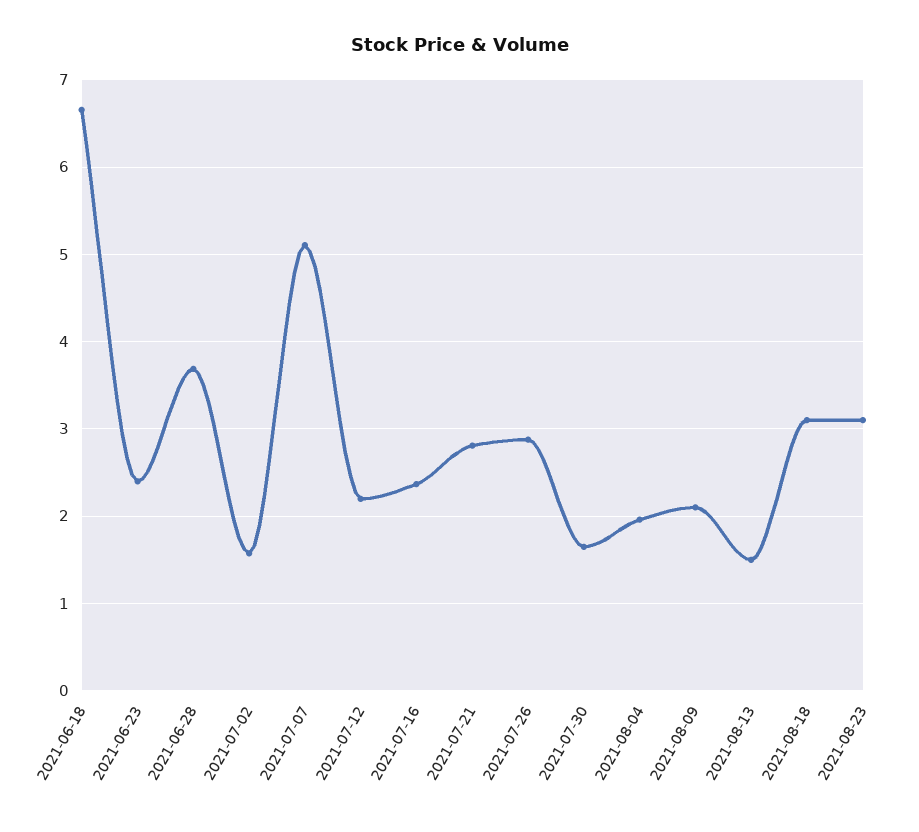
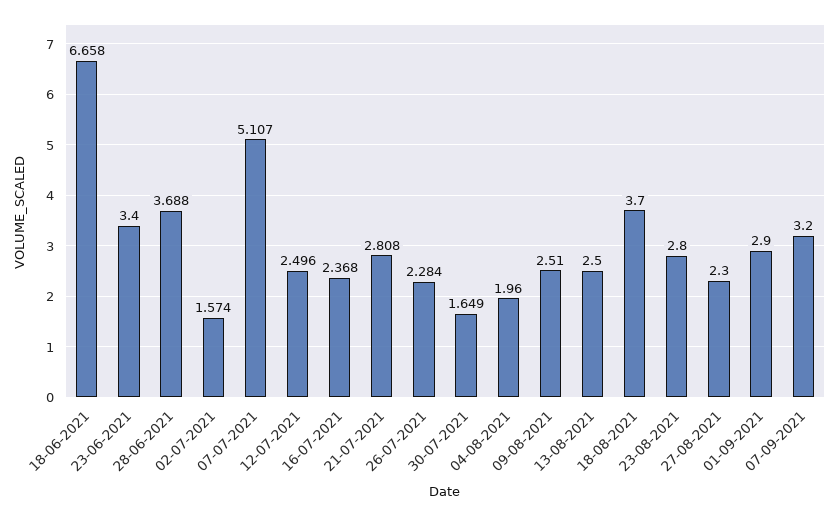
2021-06-23: 2.4 -> 3.4
2021-07-12: 2.2 -> 2.496
2021-07-26: 2.9 -> 2.284
2021-08-09: 2.1 -> 2.51
2021-08-13: 1.5 -> 2.5
2021-08-18: 3.1 -> 3.7
2021-08-23: 3.1 -> 2.8
27-08-2021: none -> 2.3
01-09-2021: none -> 2.9
07-09-2021: none -> 3.2

